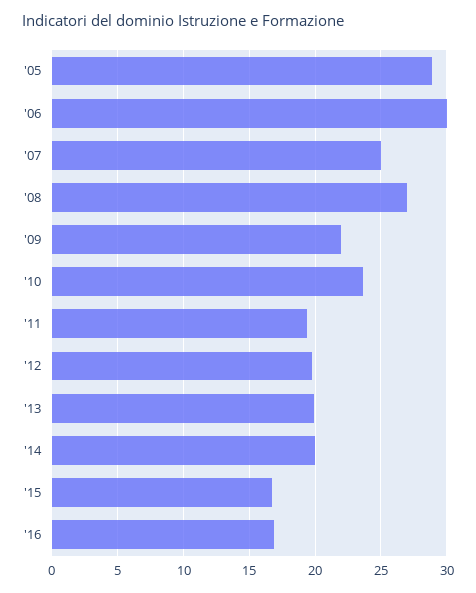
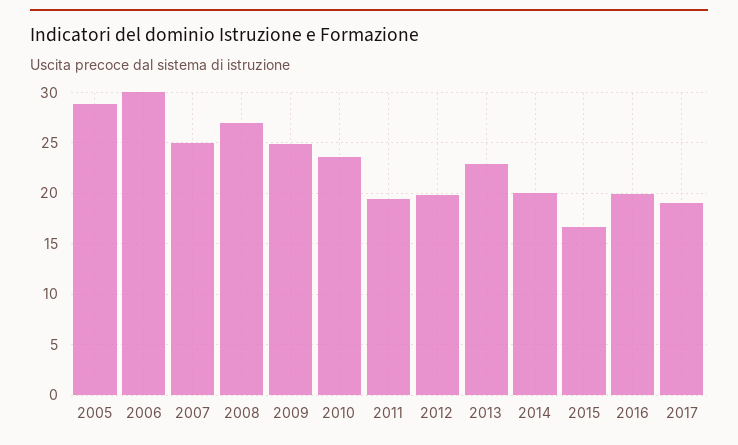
'09: 22 -> 25
'13: 20 -> 23
'16: 17 -> 20
2017: none -> 19

